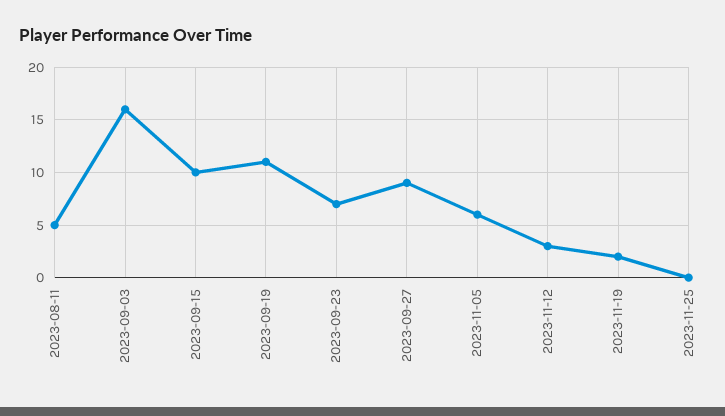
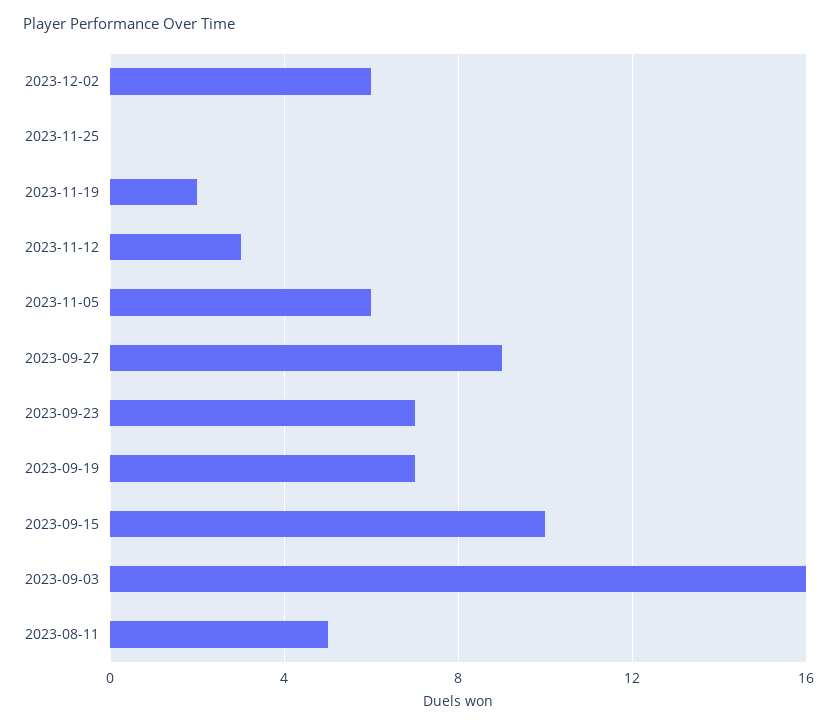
2023-09-19: 11 -> 7
2023-12-02: none -> 6

